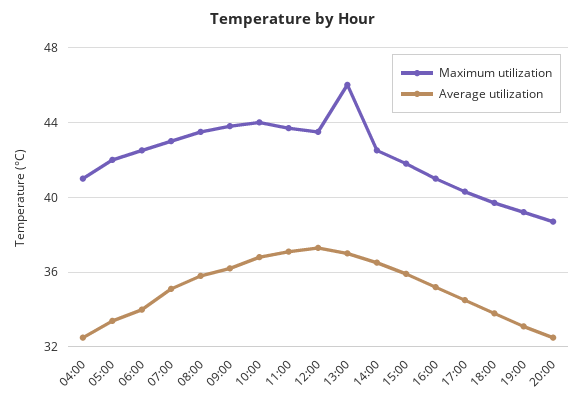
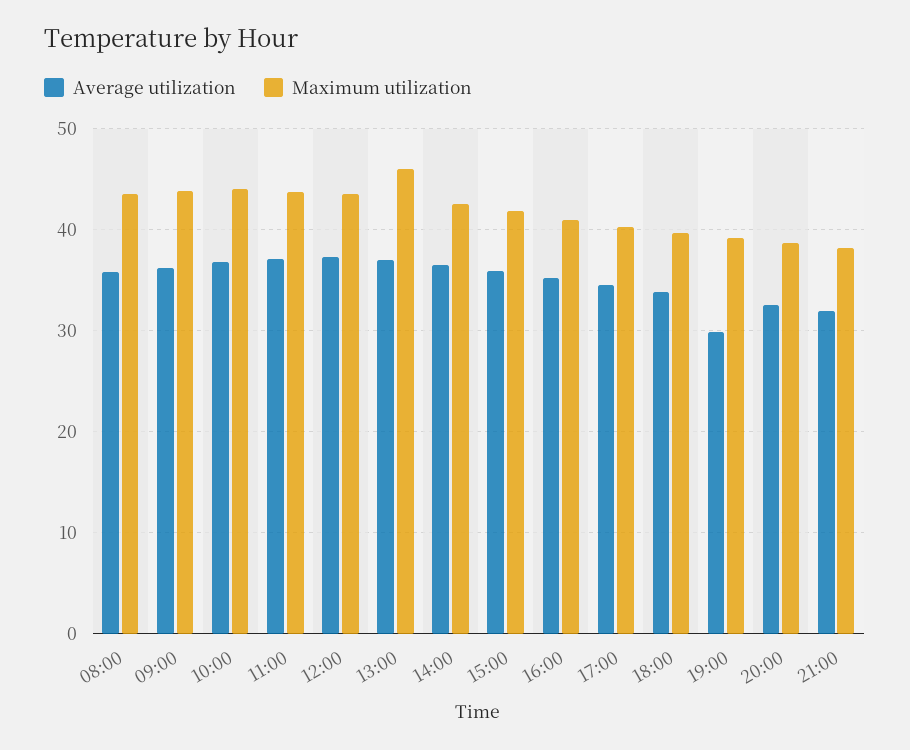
Maximum utilization, 04:00: 41 -> none
Average utilization, 04:00: 32.5 -> none
Maximum utilization, 05:00: 42 -> none
Average utilization, 05:00: 33.5 -> none
Maximum utilization, 06:00: 42.5 -> none
Average utilization, 06:00: 34 -> none
Maximum utilization, 07:00: 43 -> none
Average utilization, 07:00: 35 -> none
Average utilization, 19:00: 33 -> 30
Average utilization, 21:00: none -> 32
Maximum utilization, 21:00: none -> 38

